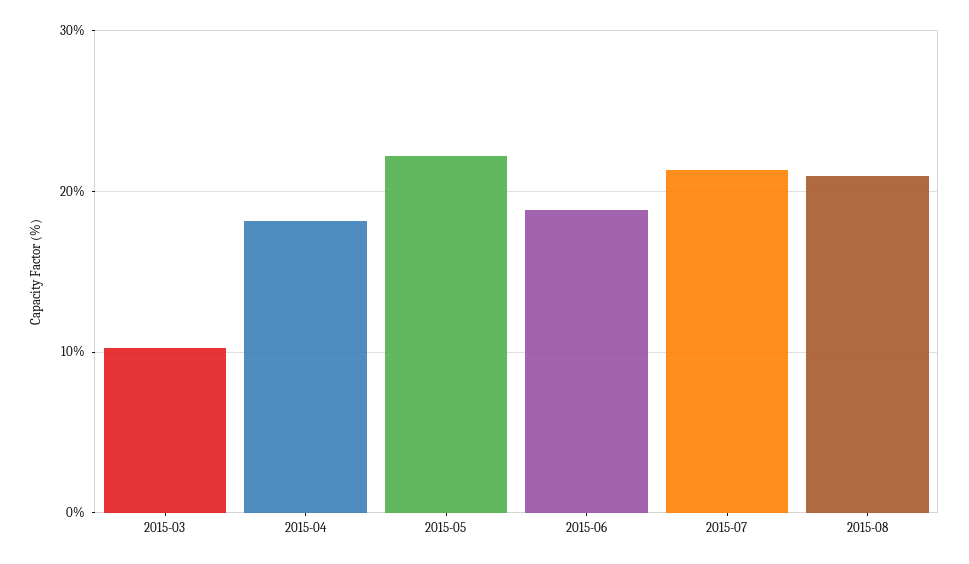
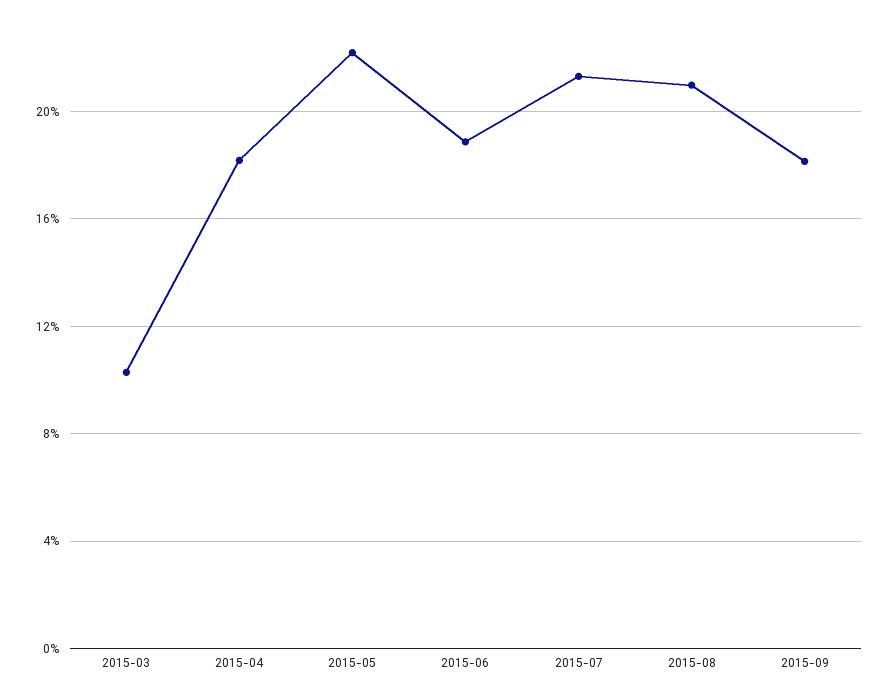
2015-09: none -> 18

